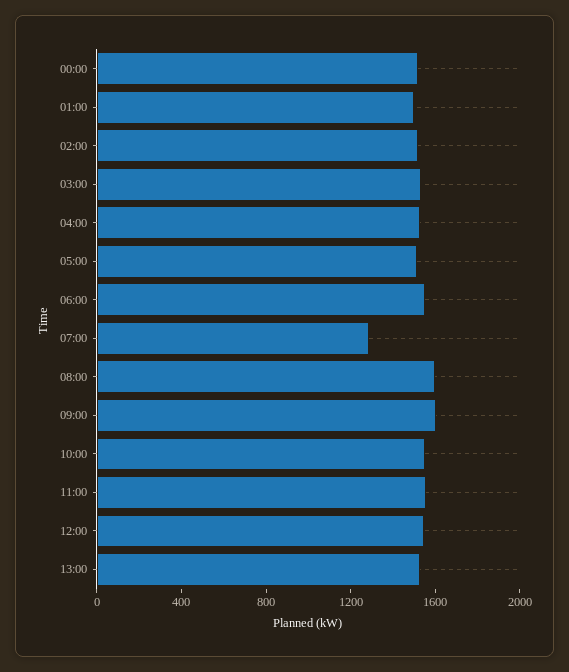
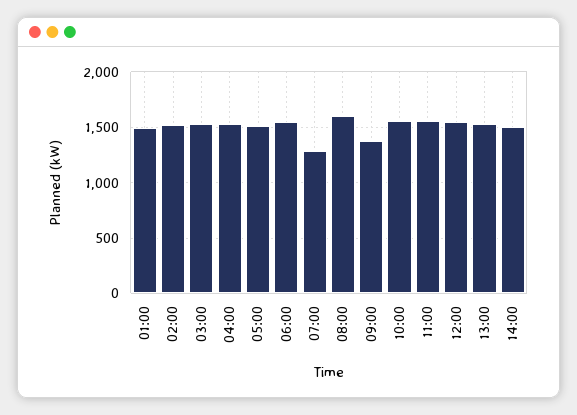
00:00: 1500 -> none
09:00: 1600 -> 1400
14:00: none -> 1500

